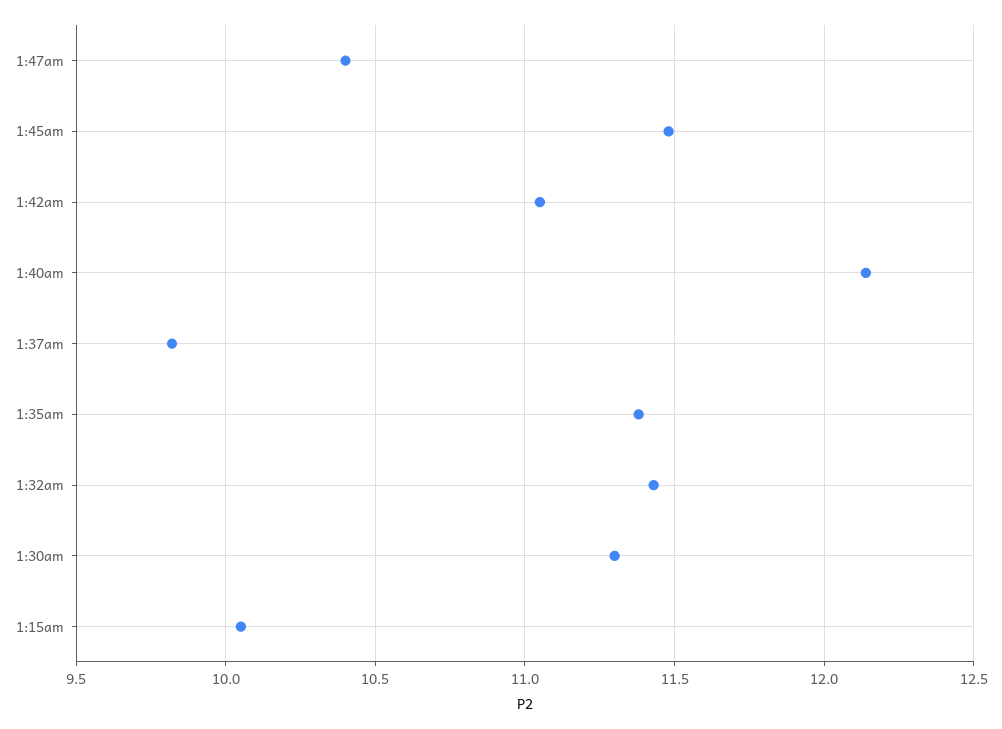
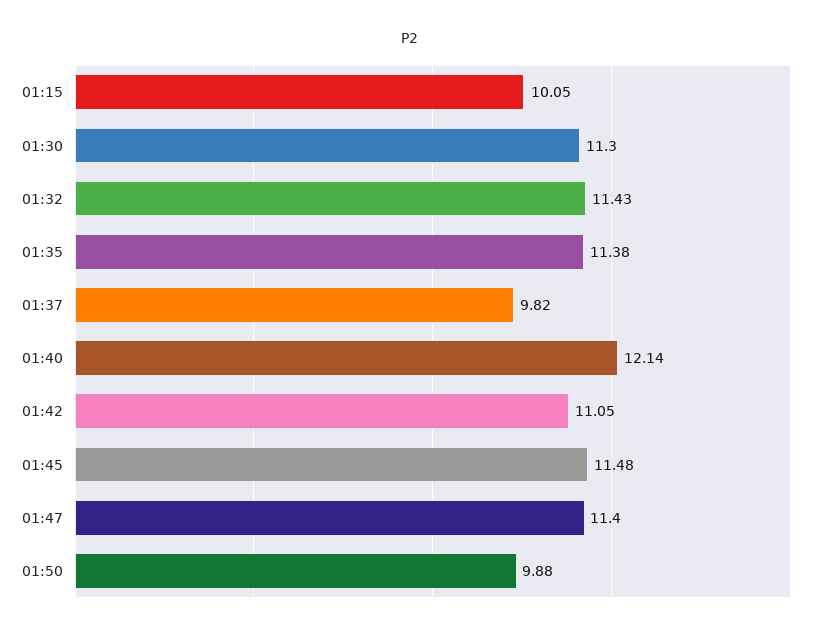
1:47am: 10.4 -> 11.4
01:50: none -> 9.88

